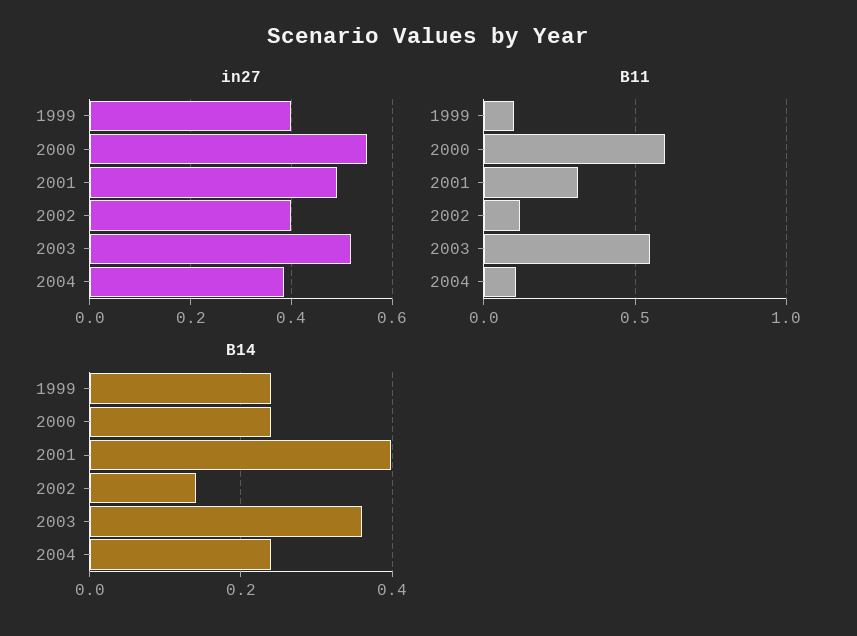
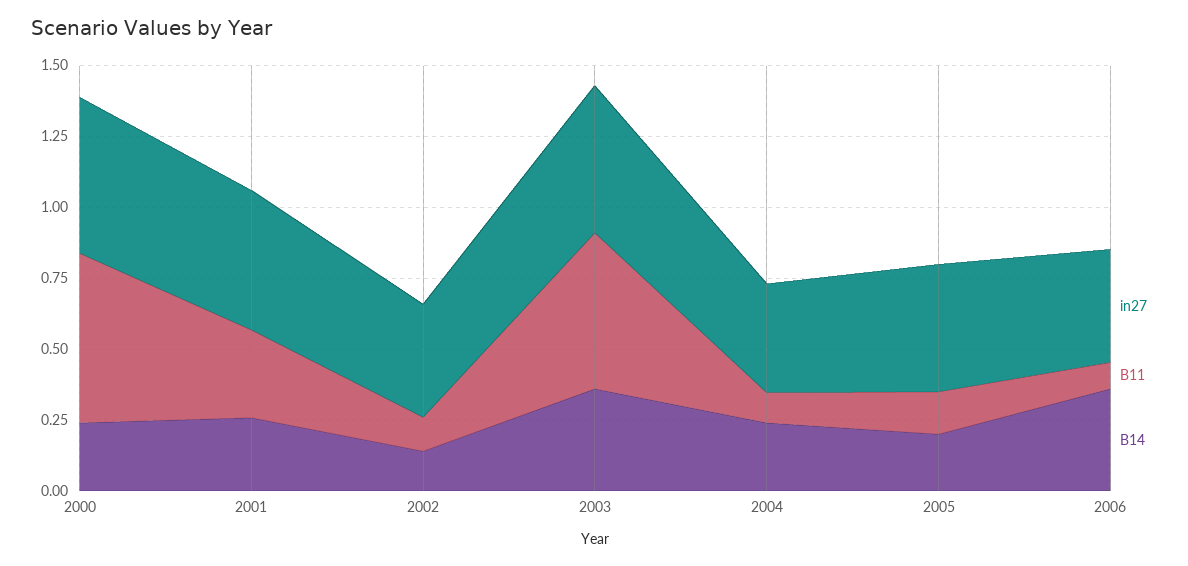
in27, 1999: 0.4 -> none
B11, 1999: 0.1 -> none
B14, 1999: 0.24 -> none
B14, 2001: 0.4 -> 0.25
in27, 2005: none -> 0.45
B11, 2005: none -> 0.15
B14, 2005: none -> 0.2
in27, 2006: none -> 0.4
B11, 2006: none -> 0.1
B14, 2006: none -> 0.35

